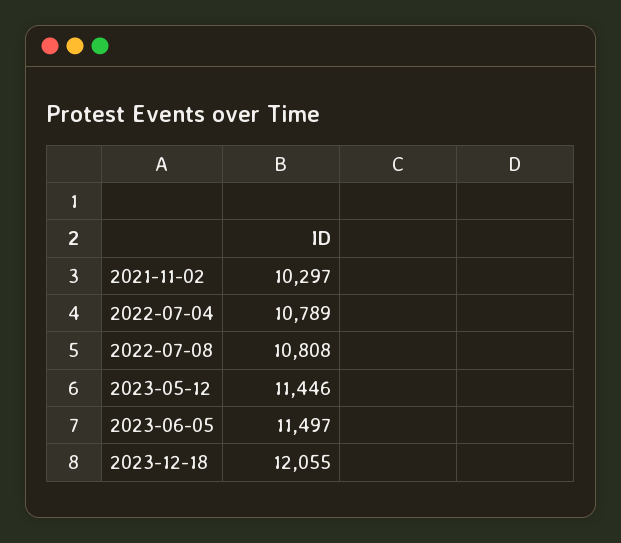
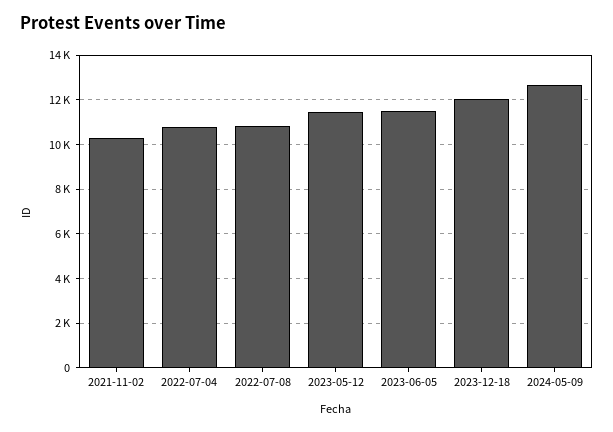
2024-05-09: none -> 12500

